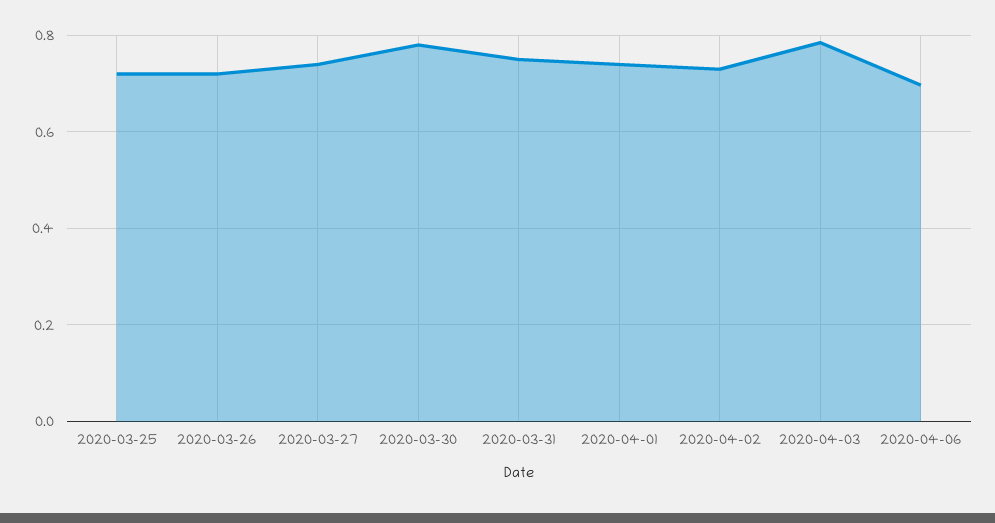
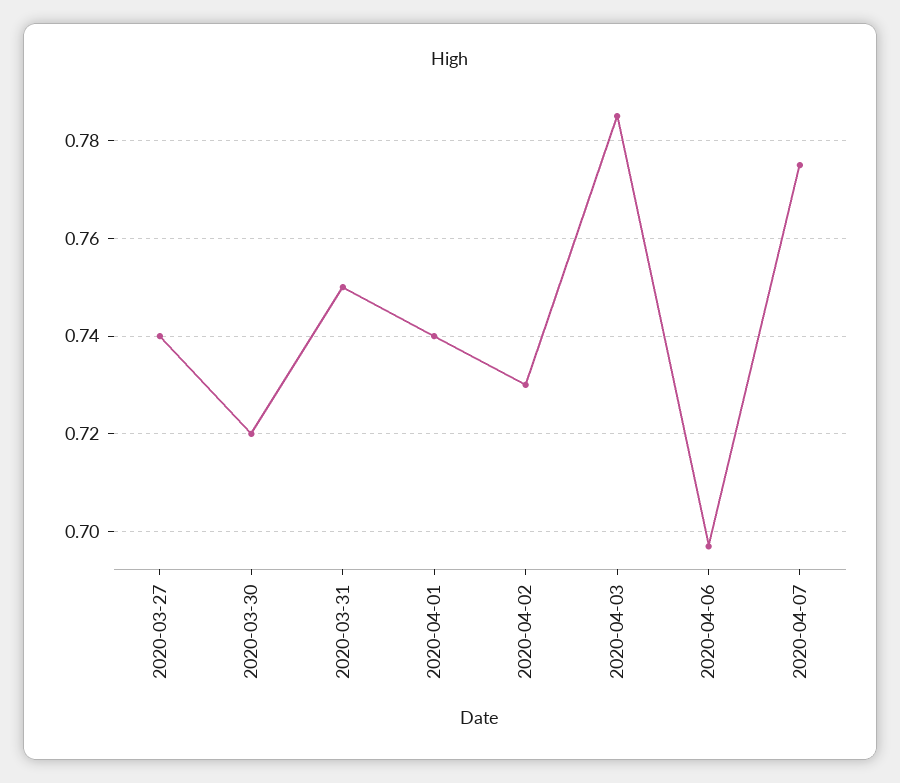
2020-03-25: 0.72 -> none
2020-03-26: 0.72 -> none
2020-03-30: 0.78 -> 0.72
2020-04-07: none -> 0.775

